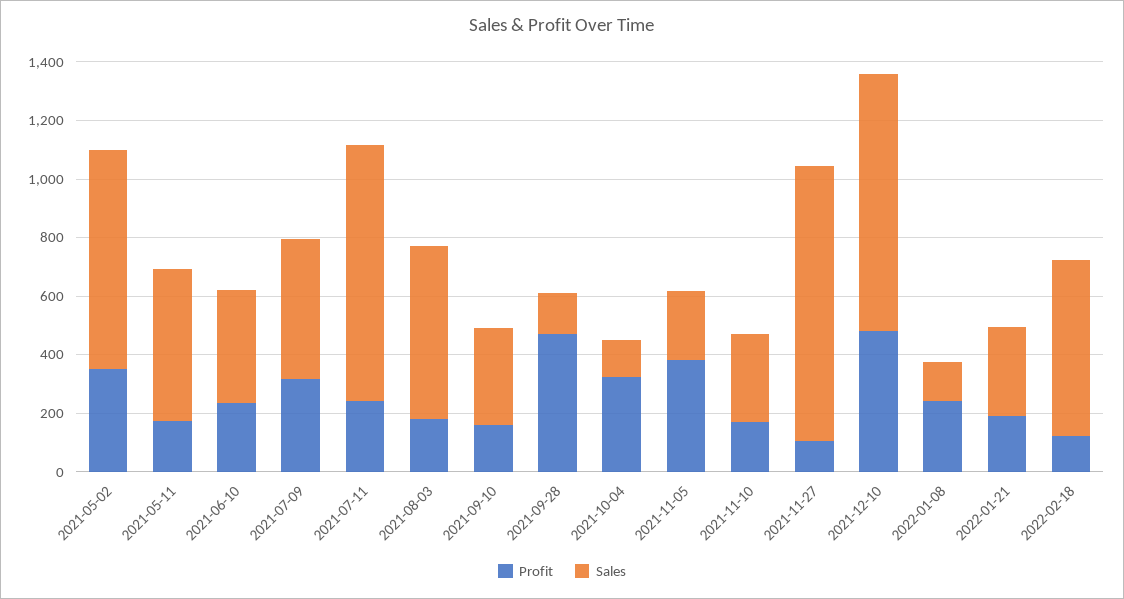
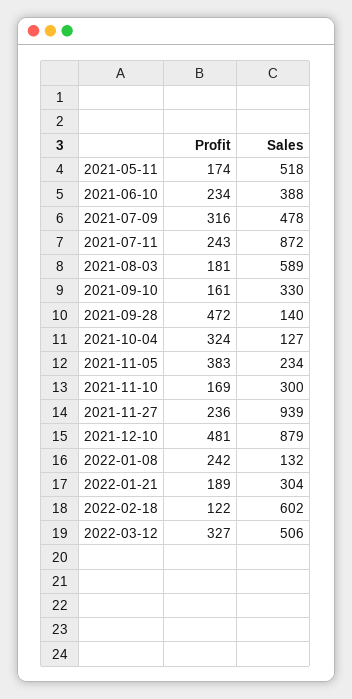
Profit, 2021-05-02: 350 -> none
Sales, 2021-05-02: 750 -> none
Profit, 2021-11-27: 100 -> 236
Profit, 2022-03-12: none -> 327
Sales, 2022-03-12: none -> 506

